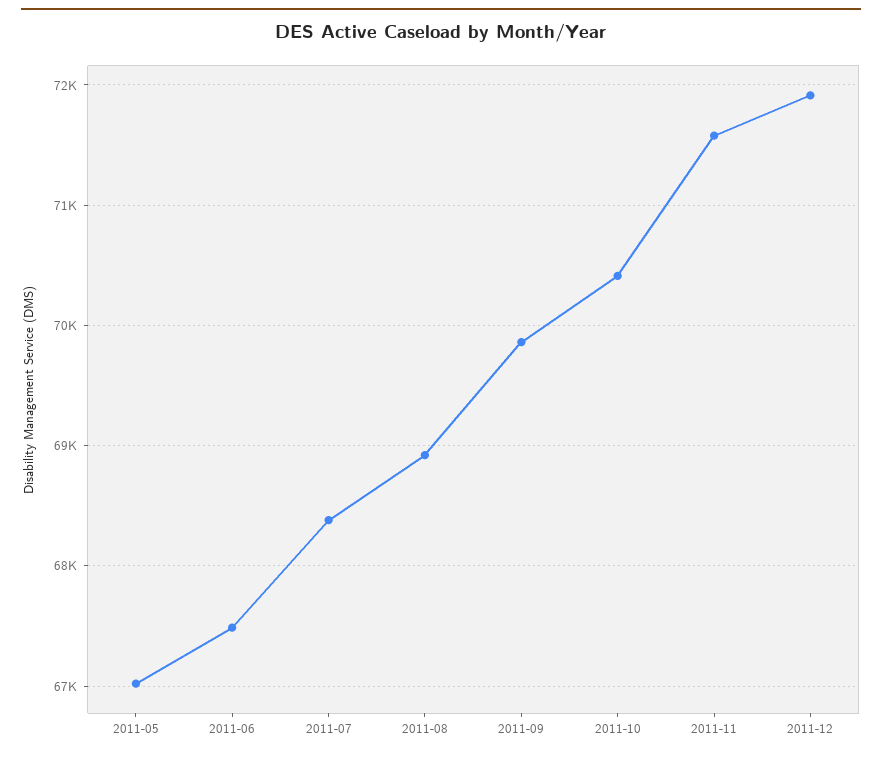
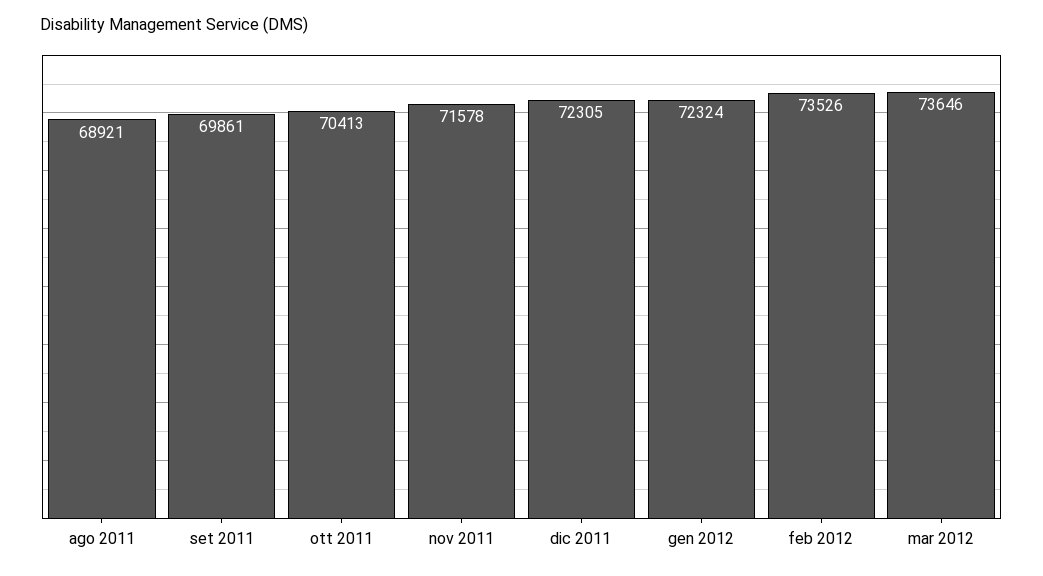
2011-05: 67000 -> none
2011-06: 67500 -> none
2011-07: 68400 -> none
2011-12: 71900 -> 72305
gen 2012: none -> 72324
feb 2012: none -> 73526
mar 2012: none -> 73646

